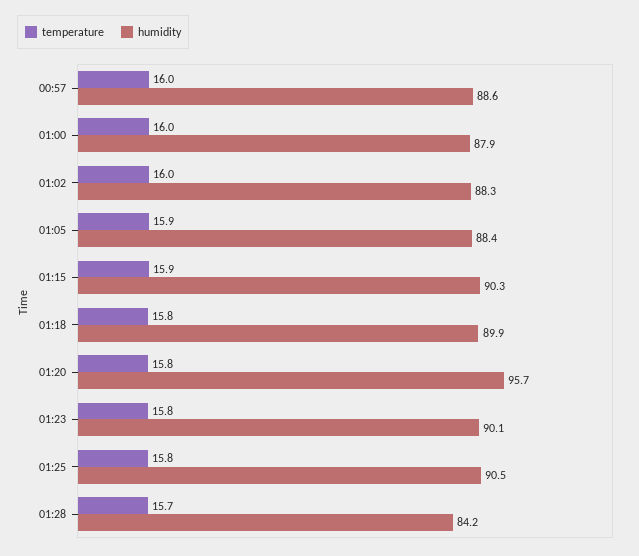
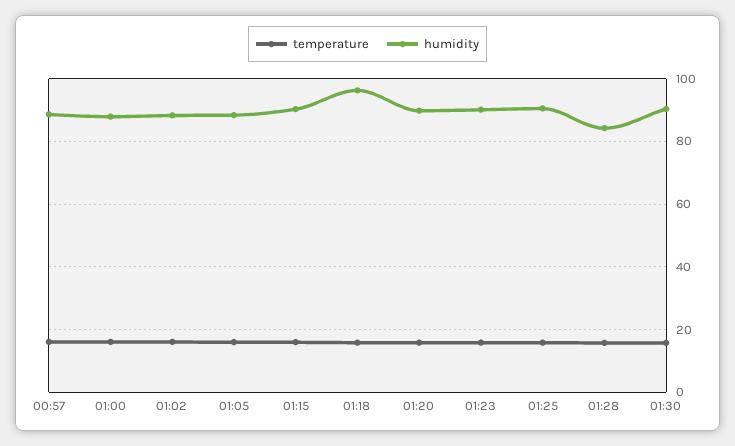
humidity, 01:18: 89.9 -> 96
humidity, 01:20: 95.7 -> 90
temperature, 01:30: none -> 16
humidity, 01:30: none -> 90

